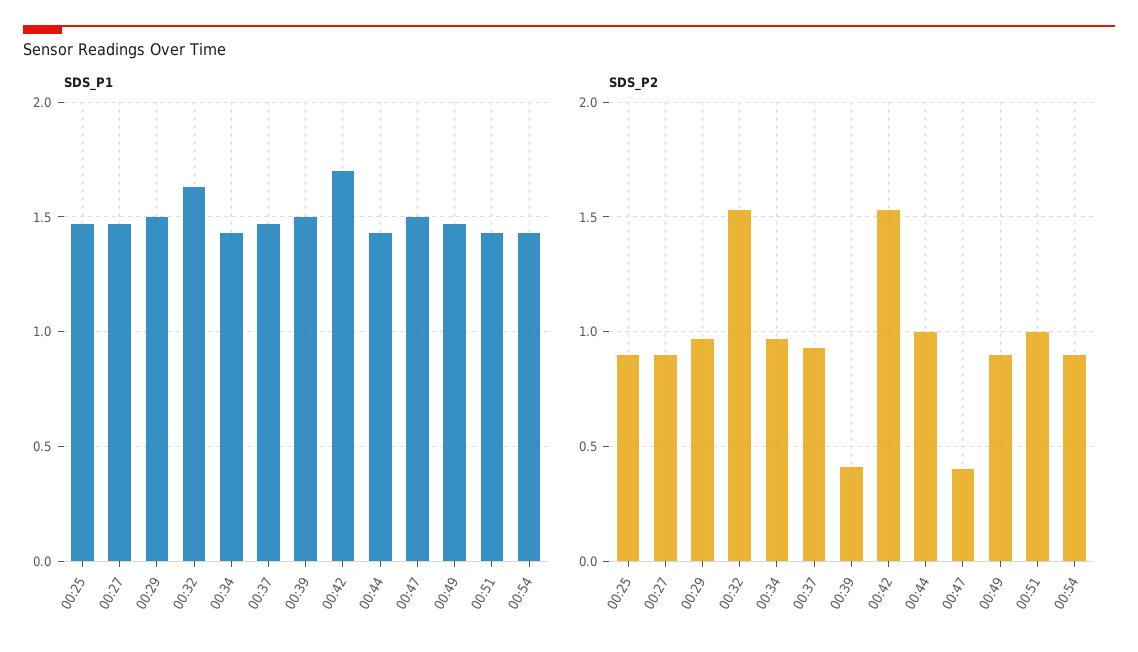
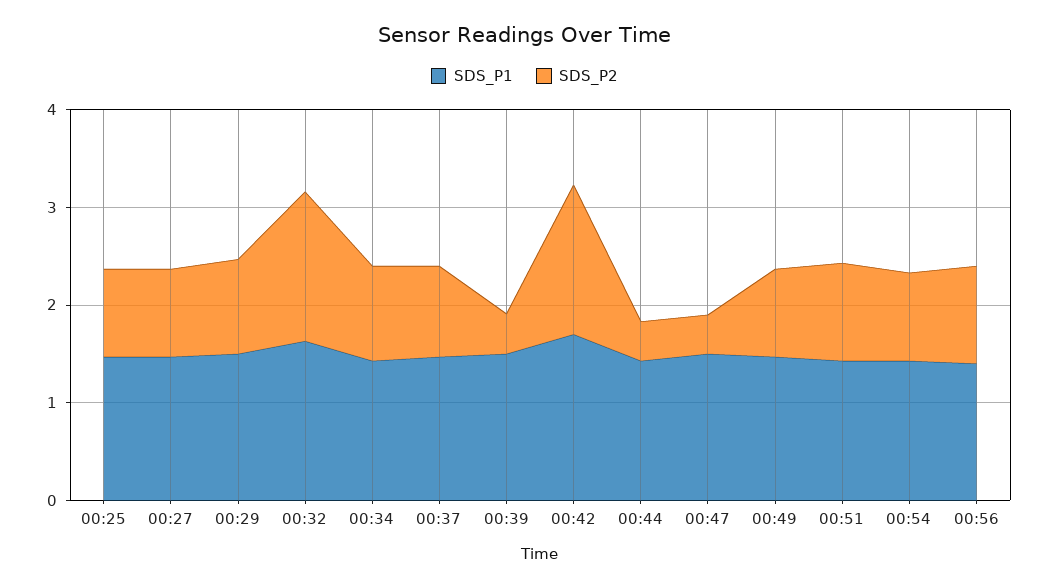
SDS_P2, 00:44: 1 -> 0.4
SDS_P1, 00:56: none -> 1.4
SDS_P2, 00:56: none -> 1

